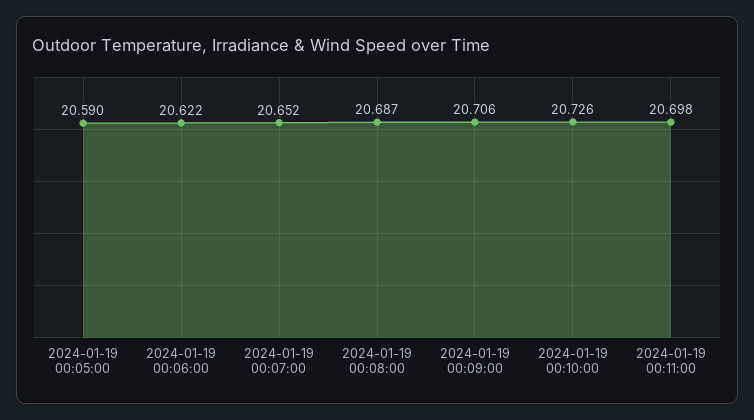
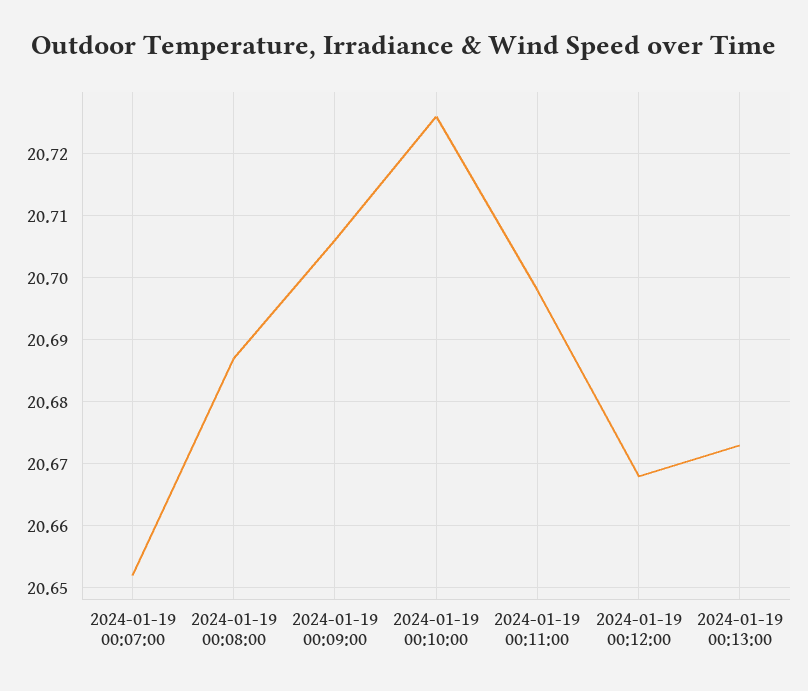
2024-01-19 00:05:00: 20.59 -> none
2024-01-19 00:06:00: 20.622 -> none
2024-01-19 00:12:00: none -> 20.668
2024-01-19 00:13:00: none -> 20.673

